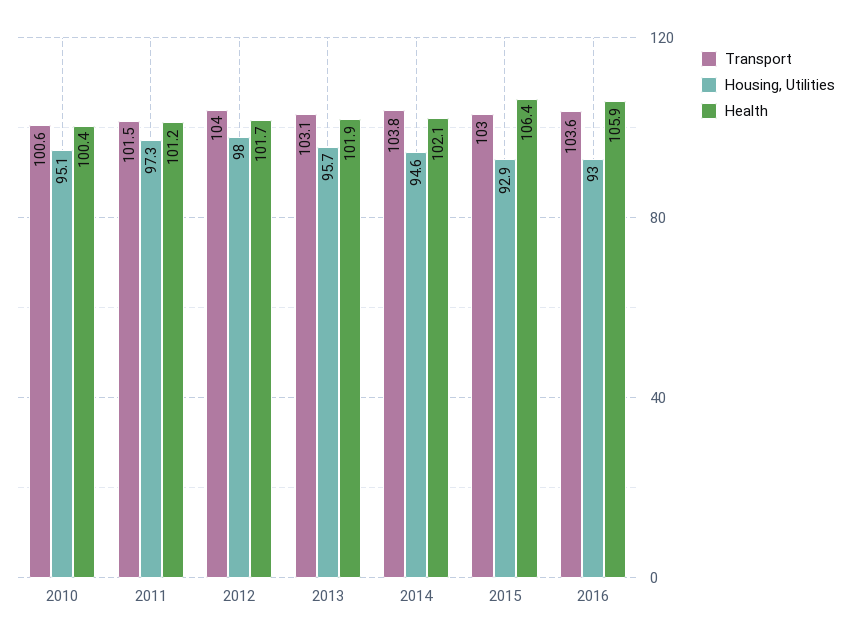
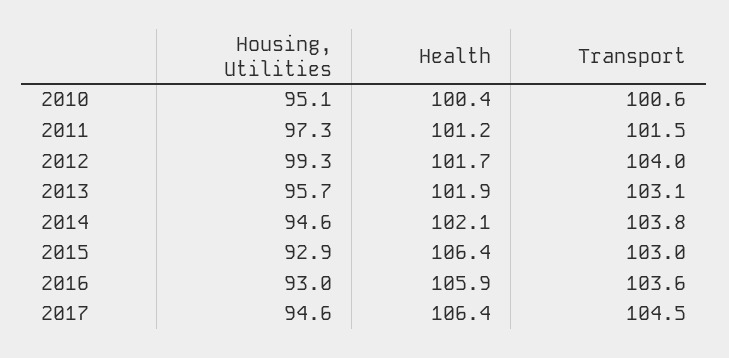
Housing, Utilities, 2012: 98 -> 99.3
Housing, Utilities, 2017: none -> 94.6
Health, 2017: none -> 106.4
Transport, 2017: none -> 104.5

